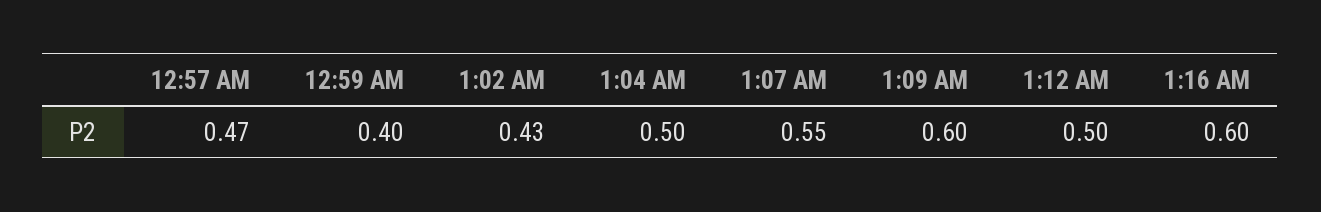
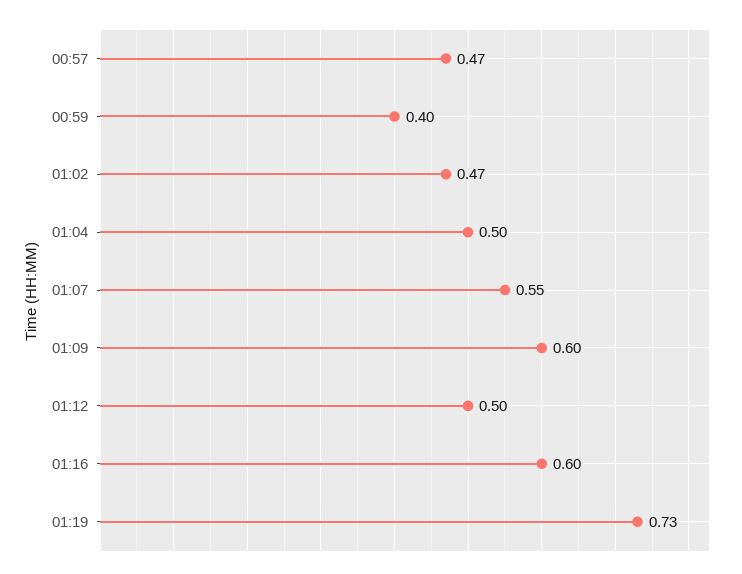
1:02 AM: 0.43 -> 0.47
01:19: none -> 0.73

